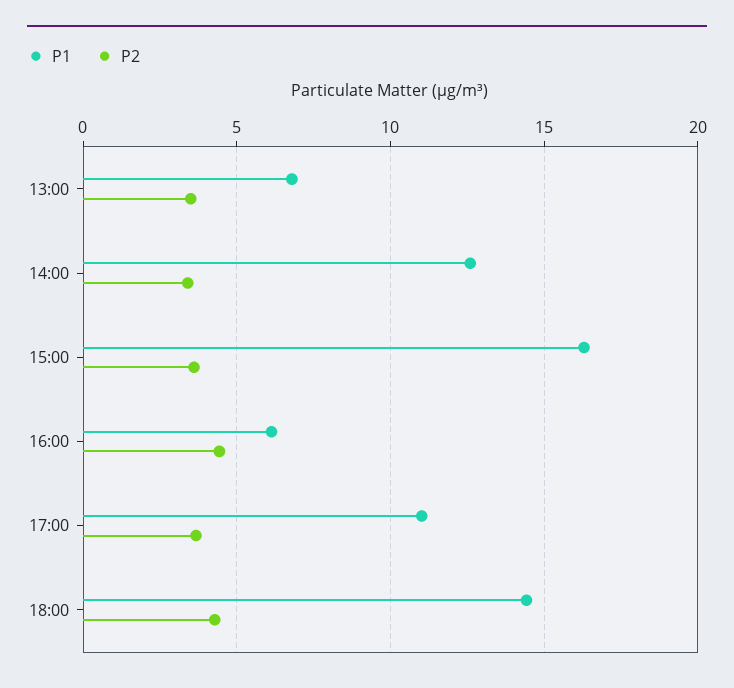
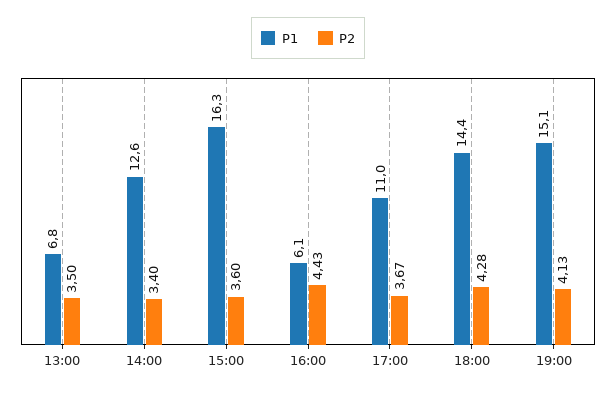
P1, 19:00: none -> 15.1
P2, 19:00: none -> 4.13

